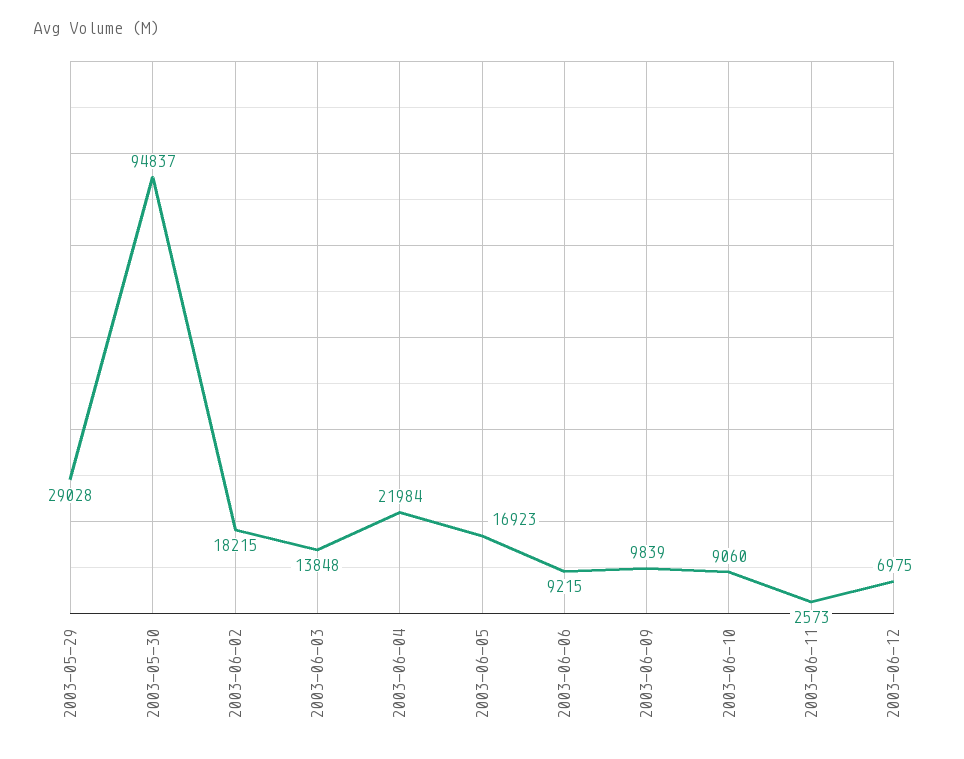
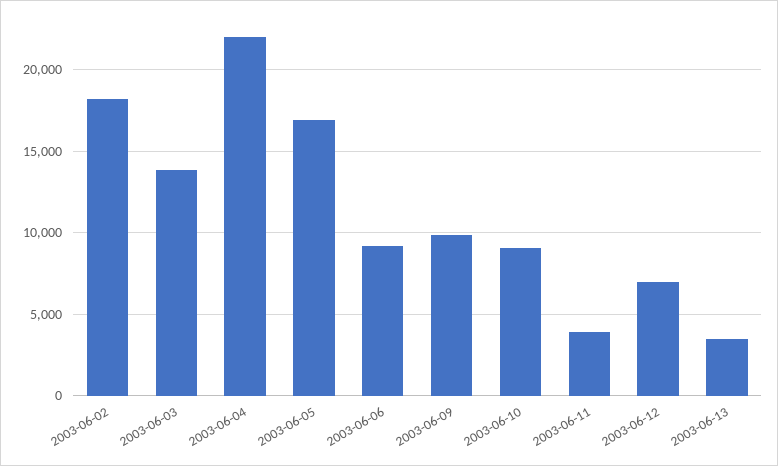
2003-05-29: 29028 -> none
2003-05-30: 94837 -> none
2003-06-11: 2573 -> 4000
2003-06-13: none -> 3500

